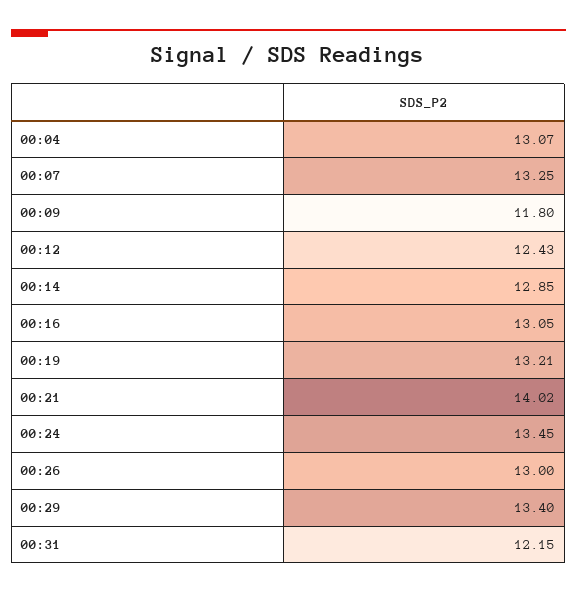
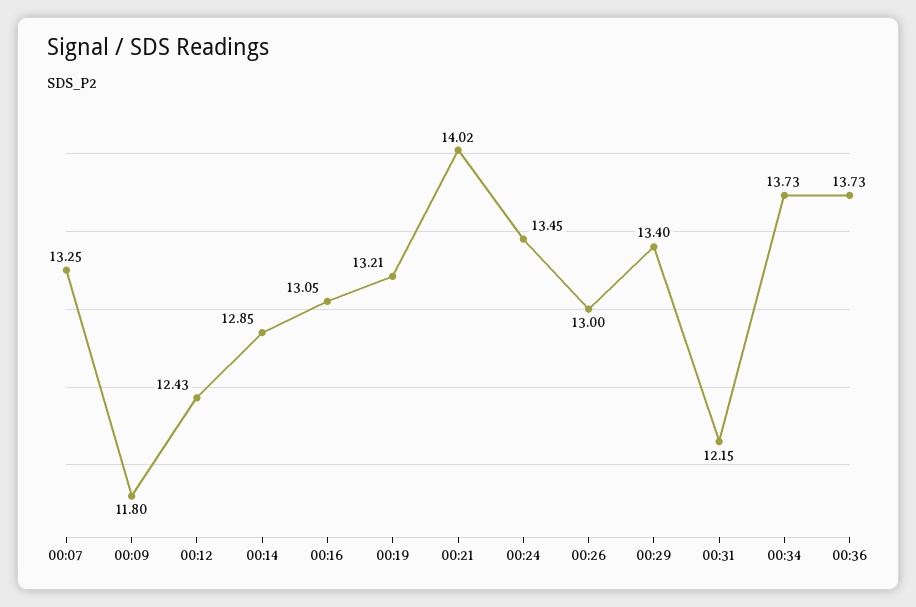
00:04: 13.07 -> none
00:34: none -> 13.73
00:36: none -> 13.73

